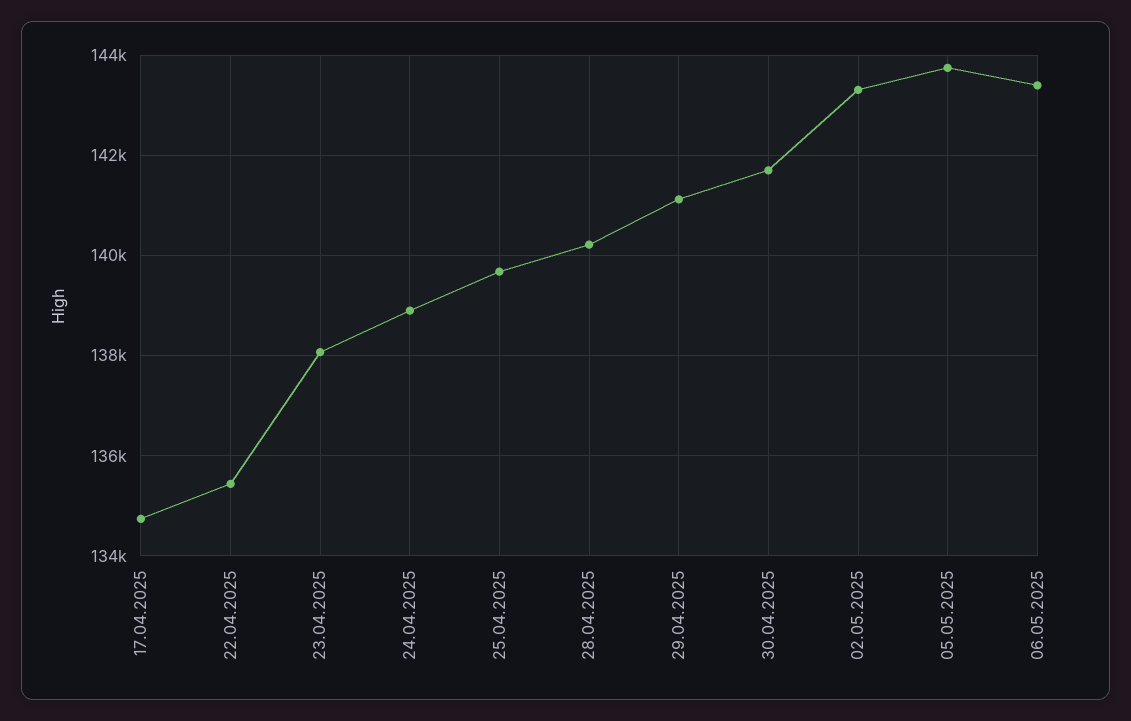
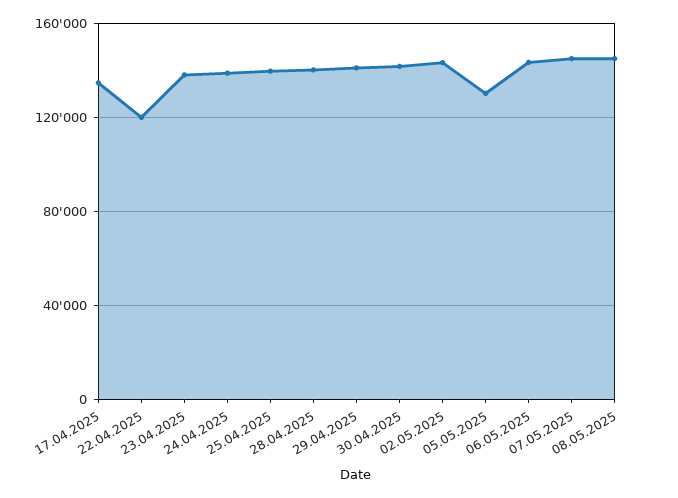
22.04.2025: 135400 -> 120000
05.05.2025: 143800 -> 130000
07.05.2025: none -> 145000
08.05.2025: none -> 145000

